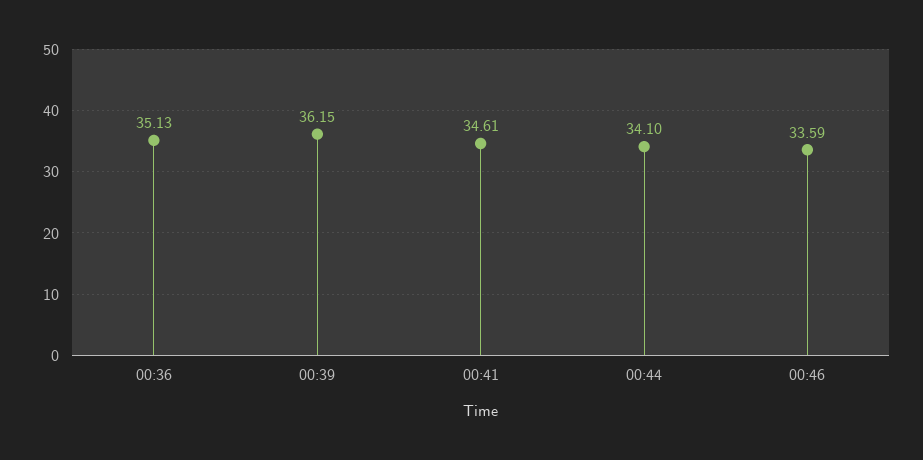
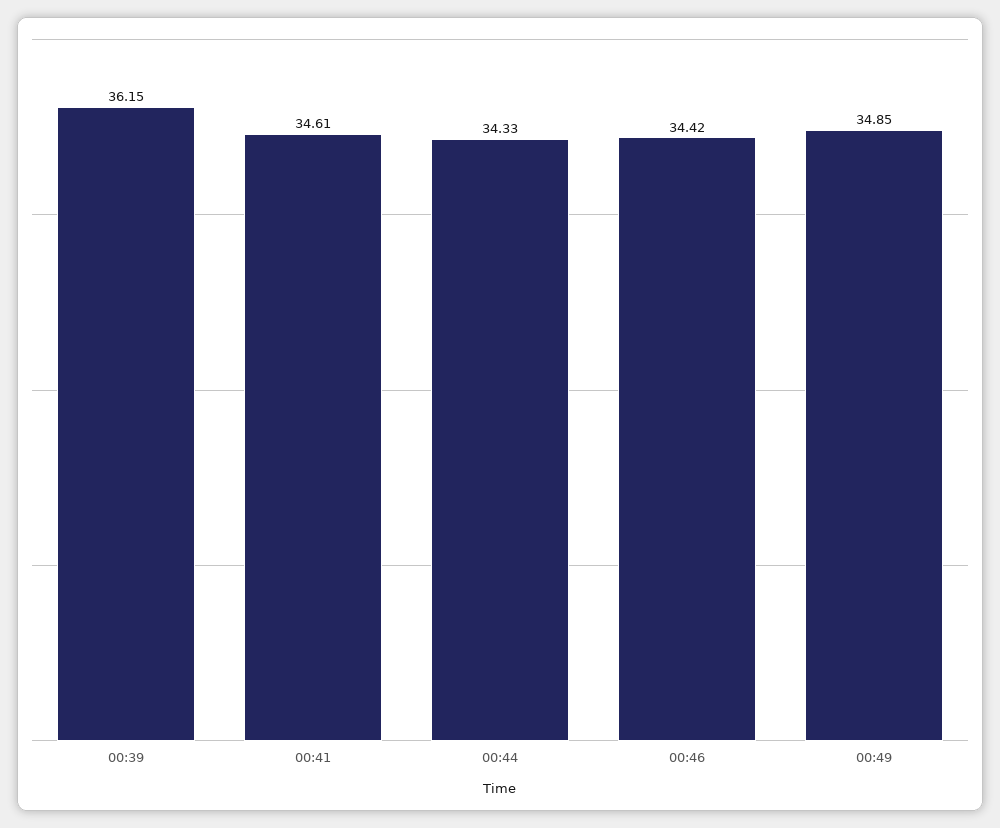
00:36: 35.13 -> none
00:44: 34.1 -> 34.33
00:46: 33.59 -> 34.42
00:49: none -> 34.85

